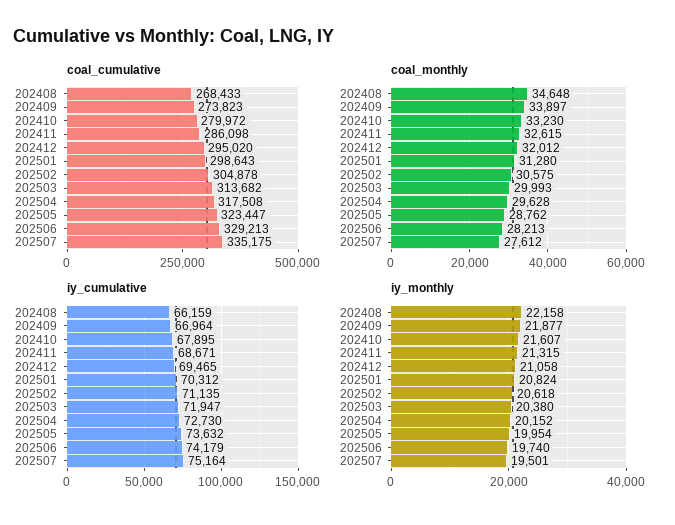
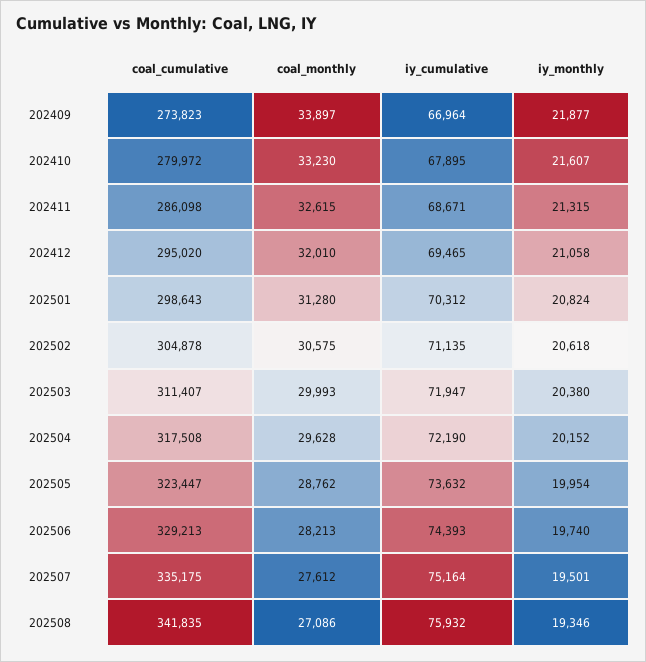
coal_cumulative, 202408: 268433 -> none
coal_cumulative, 202503: 313682 -> 311407
coal_monthly, 202408: 34648 -> none
coal_monthly, 202412: 32012 -> 32010
iy_cumulative, 202408: 66159 -> none
iy_cumulative, 202504: 72730 -> 72190
iy_cumulative, 202506: 74179 -> 74393
iy_monthly, 202408: 22158 -> none
coal_cumulative, 202508: none -> 341835
coal_monthly, 202508: none -> 27086
iy_cumulative, 202508: none -> 75932
iy_monthly, 202508: none -> 19346

